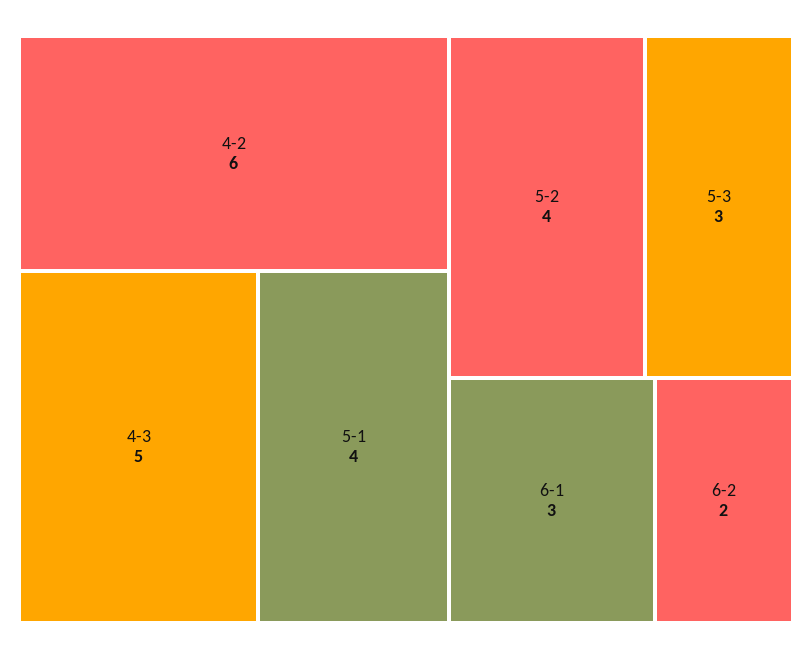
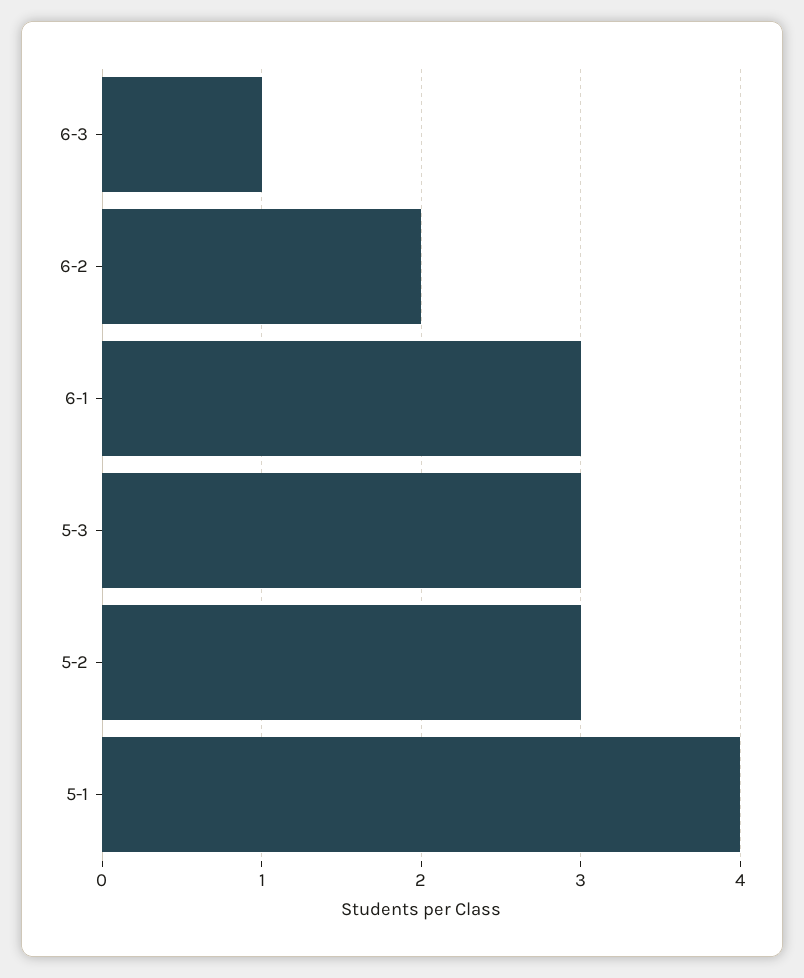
4-2: 6 -> none
4-3: 5 -> none
5-2: 4 -> 3
6-3: none -> 1

